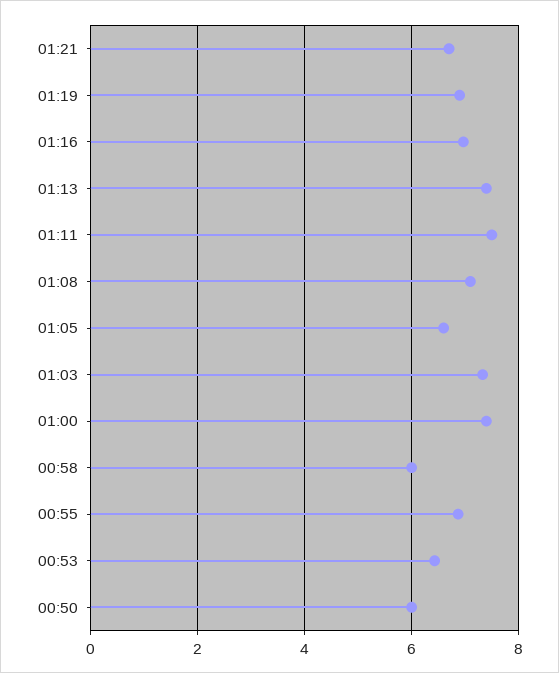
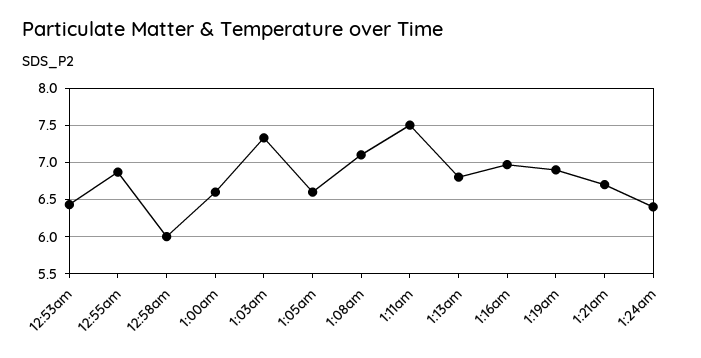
01:13: 7.4 -> 6.8
01:00: 7.4 -> 6.6
00:50: 6 -> none
1:24am: none -> 6.4

